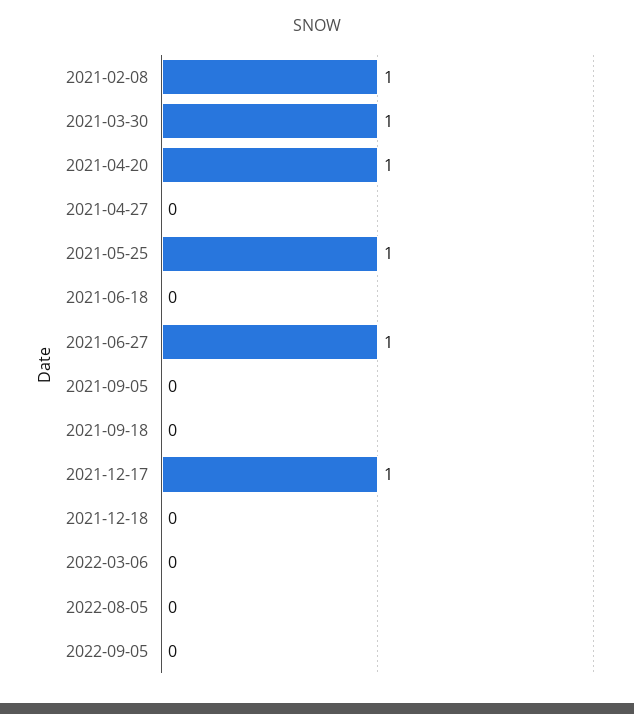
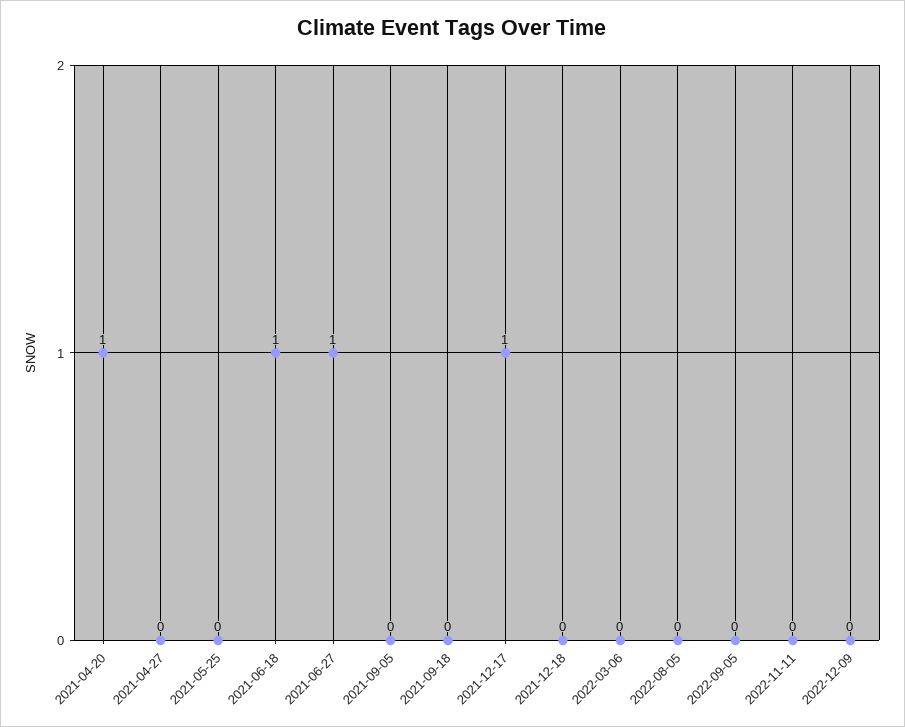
2021-02-08: 1 -> none
2021-03-30: 1 -> none
2021-05-25: 1 -> 0
2021-06-18: 0 -> 1
2022-11-11: none -> 0
2022-12-09: none -> 0

